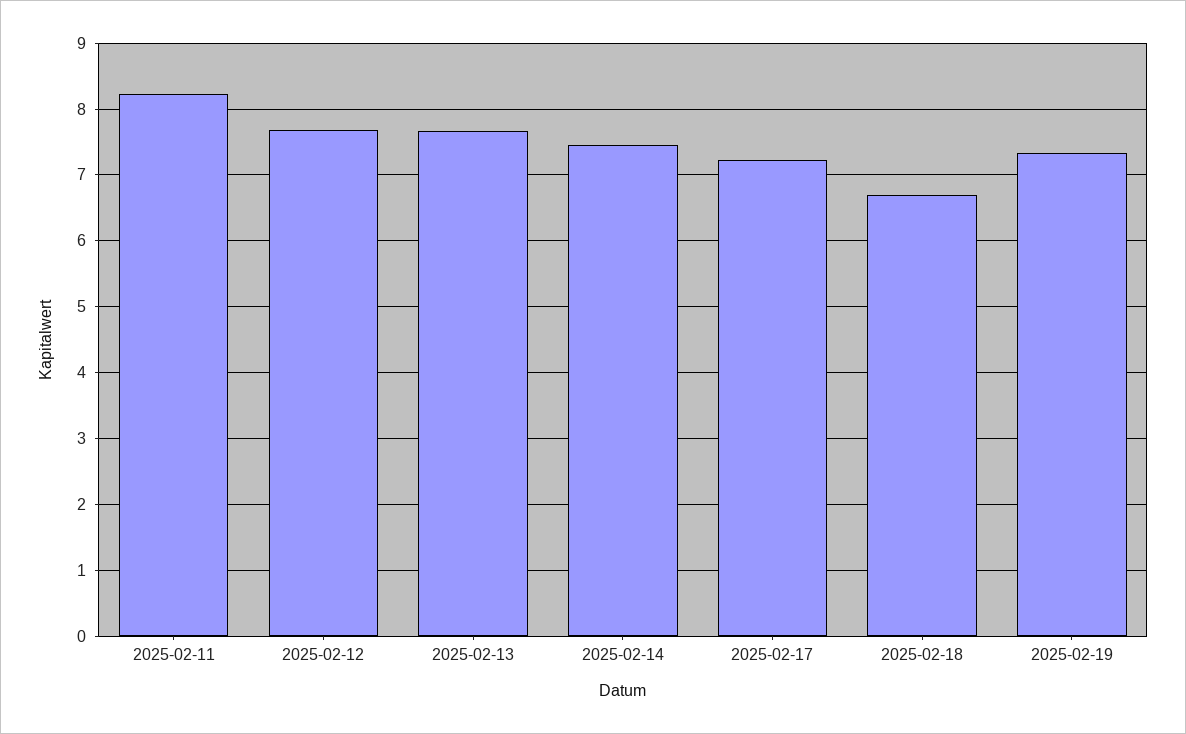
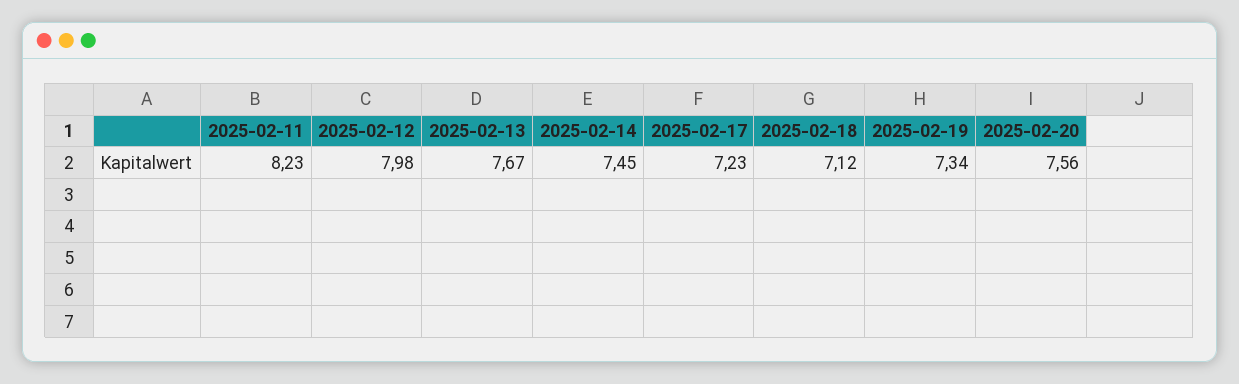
2025-02-12: 7.7 -> 7.98
2025-02-18: 6.7 -> 7.12
2025-02-20: none -> 7.56

